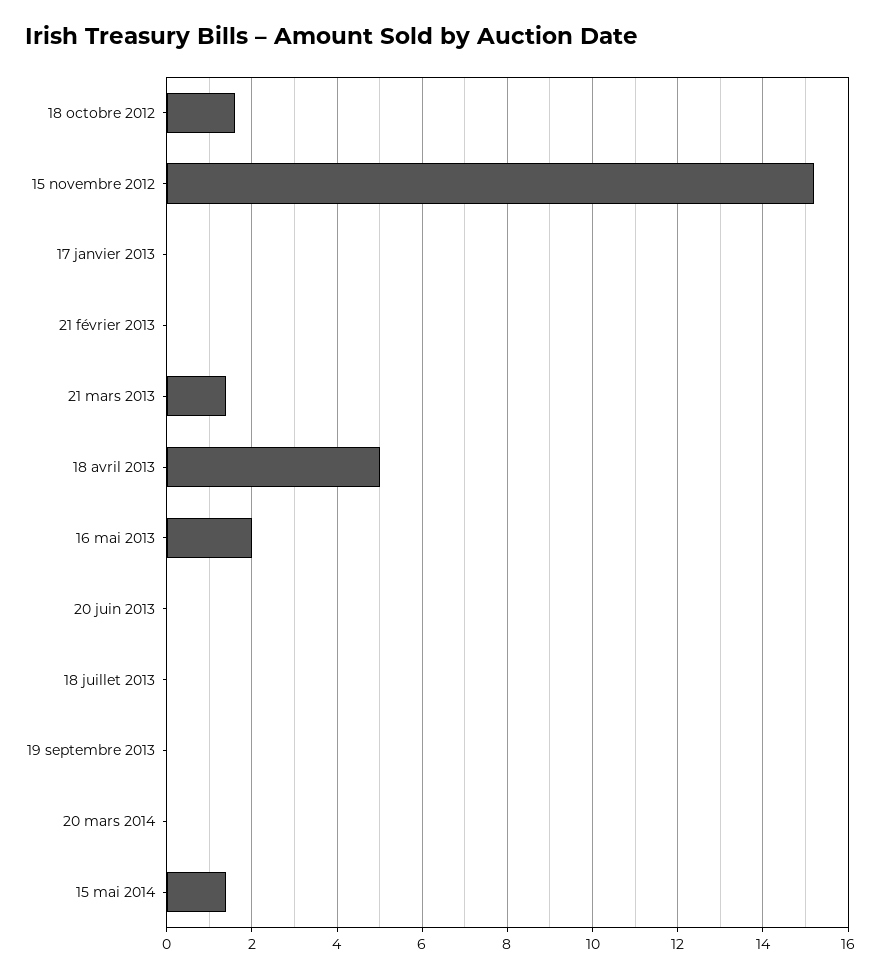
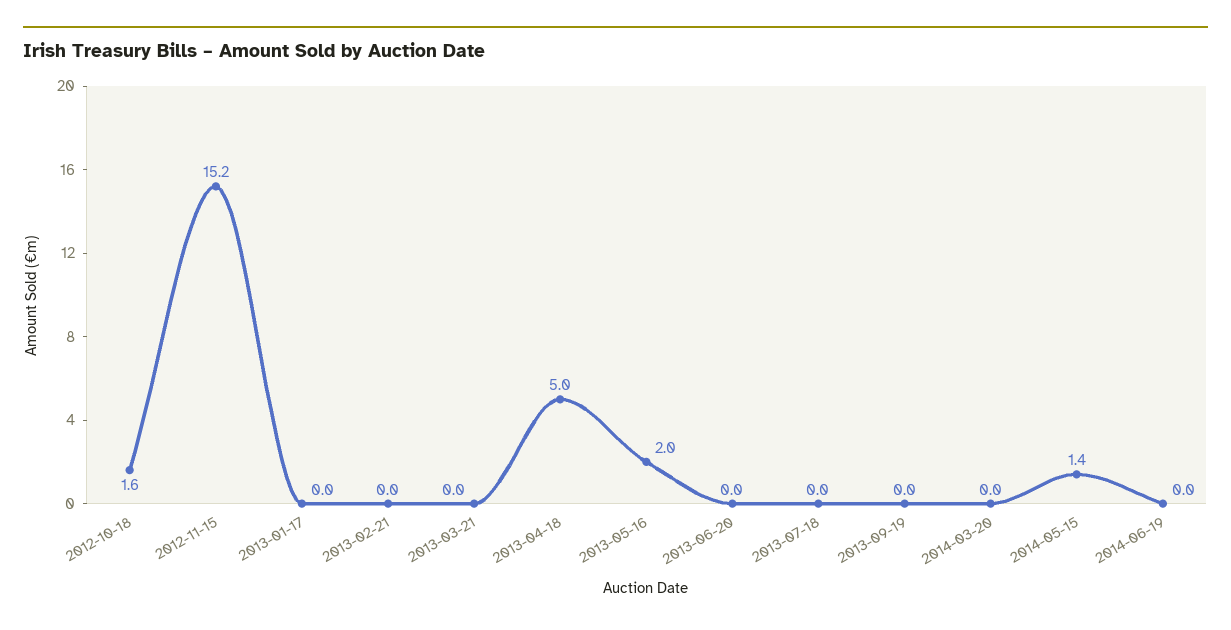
21 mars 2013: 1.5 -> 0
2014-06-19: none -> 0

